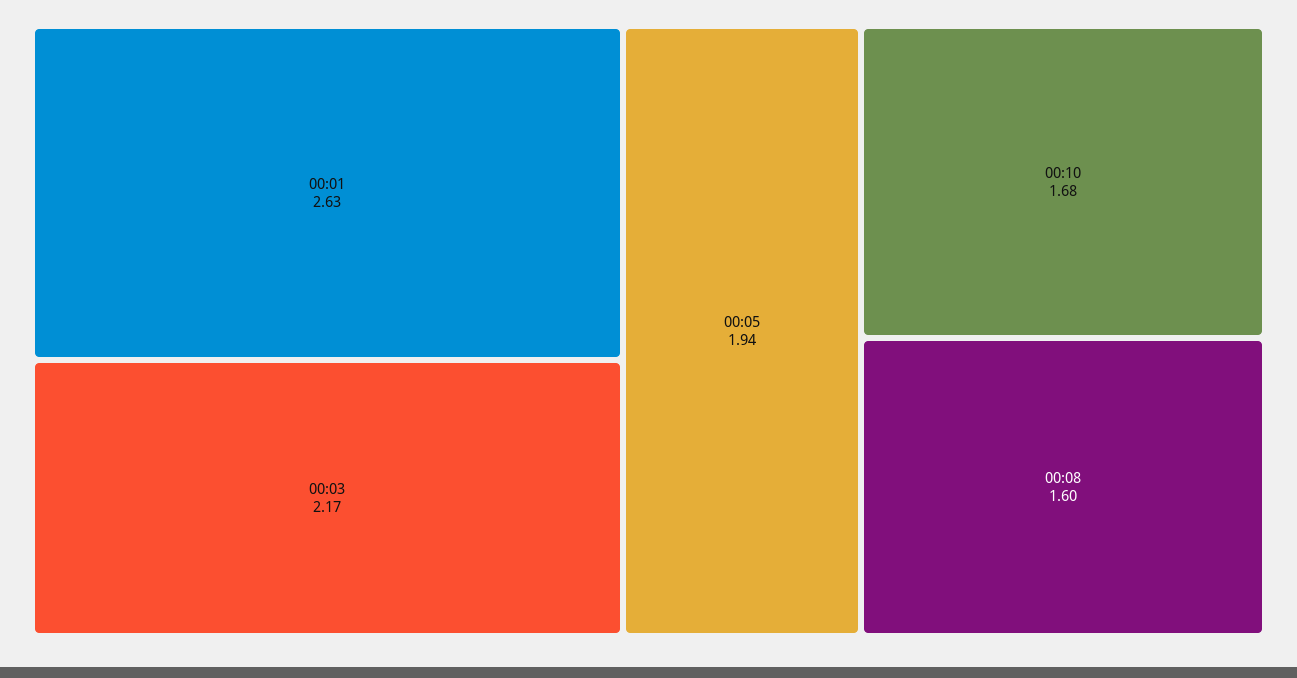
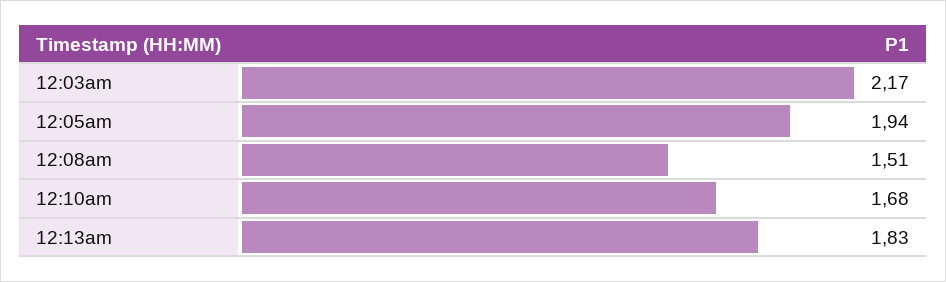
00:01: 2.63 -> none
00:08: 1.6 -> 1.51
12:13am: none -> 1.83

